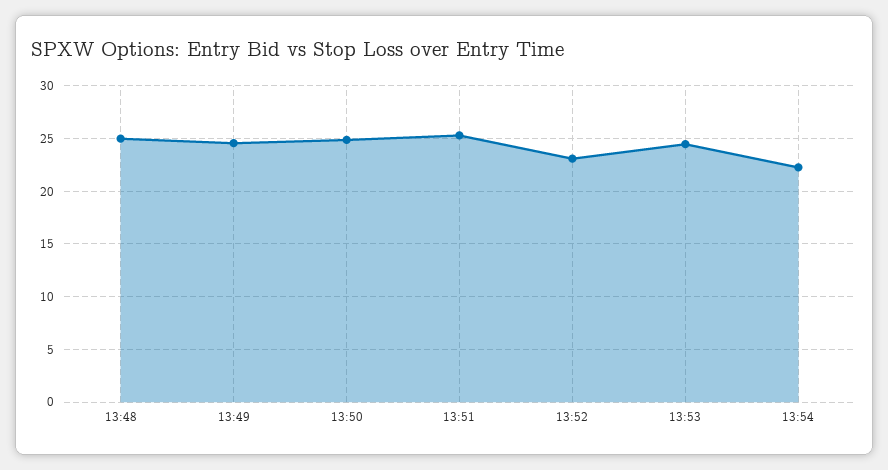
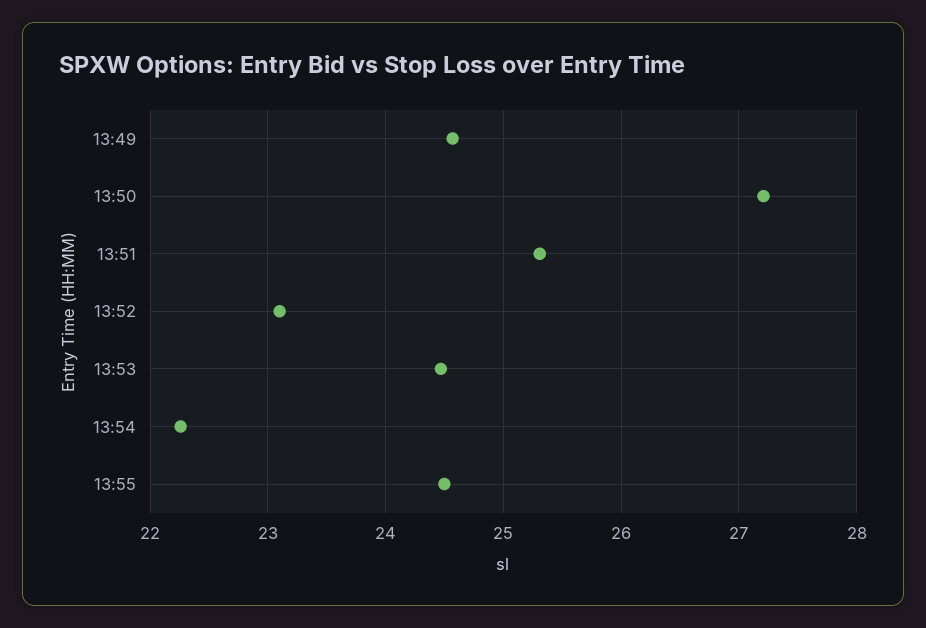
13:48: 25 -> none
13:50: 25 -> 27.2
13:55: none -> 24.5

